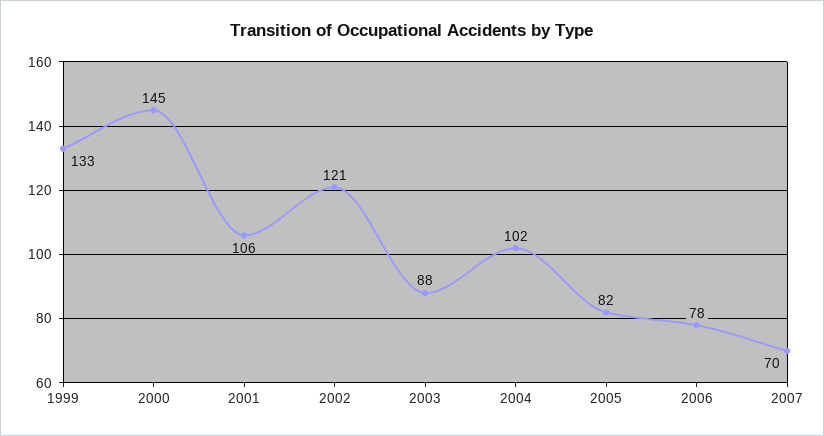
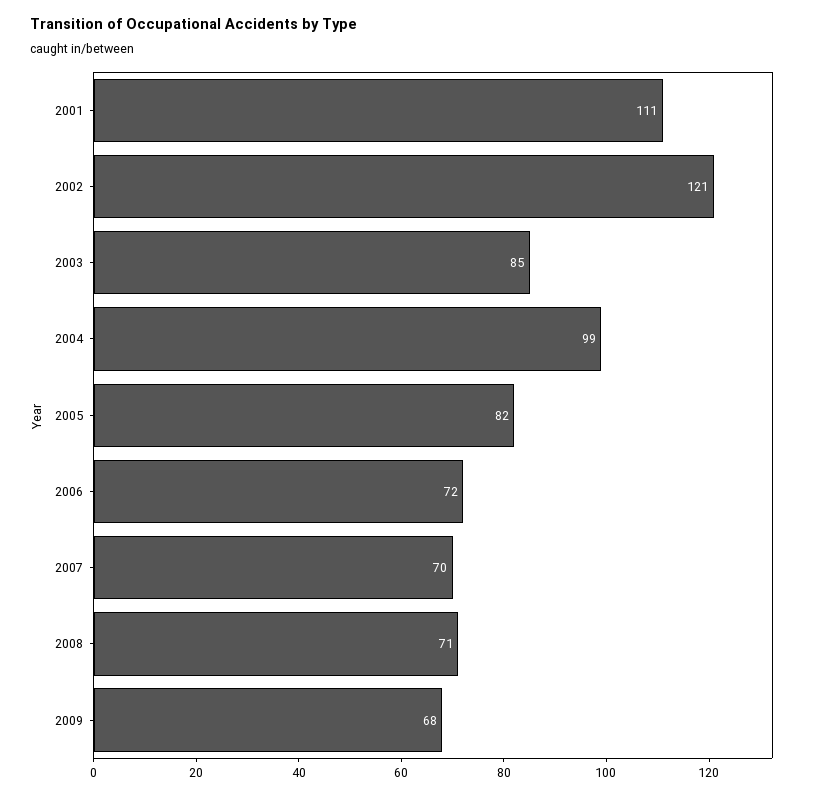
1999: 133 -> none
2000: 145 -> none
2001: 106 -> 111
2003: 88 -> 85
2004: 102 -> 99
2006: 78 -> 72
2008: none -> 71
2009: none -> 68

